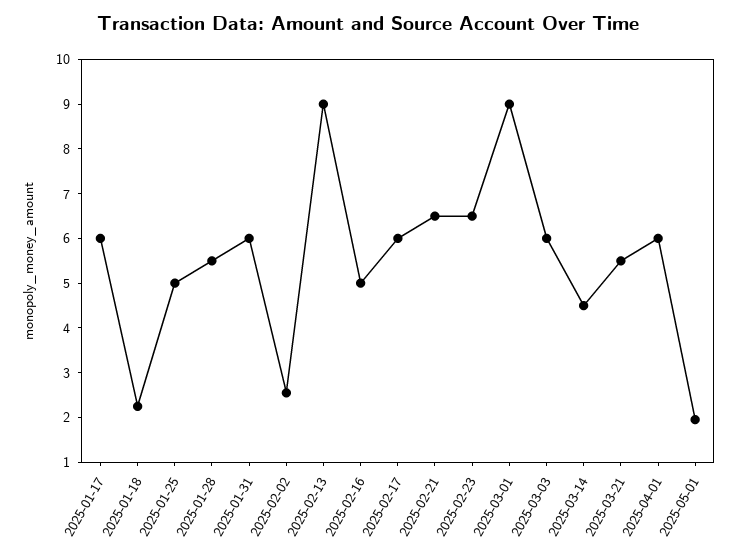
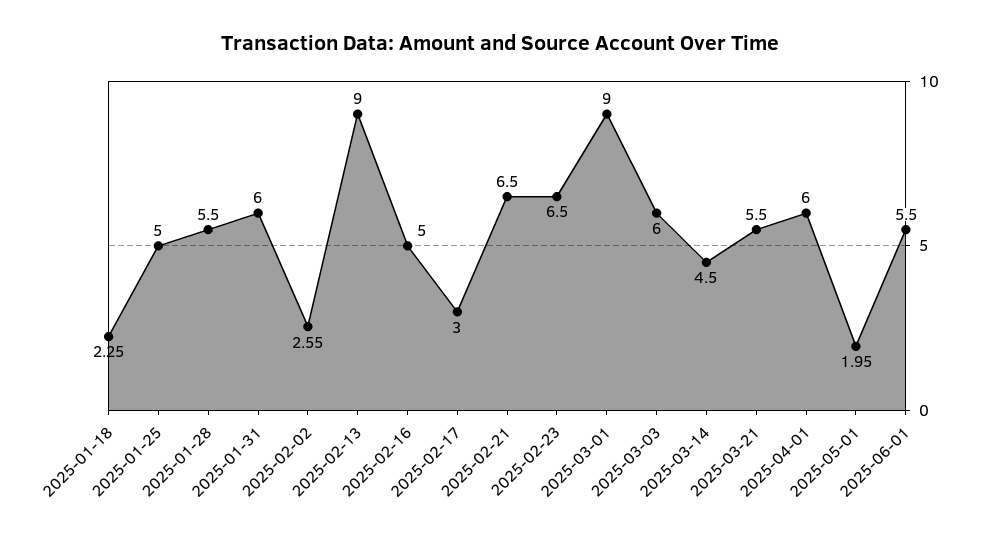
2025-01-17: 6 -> none
2025-02-17: 6 -> 3
2025-06-01: none -> 5.5

